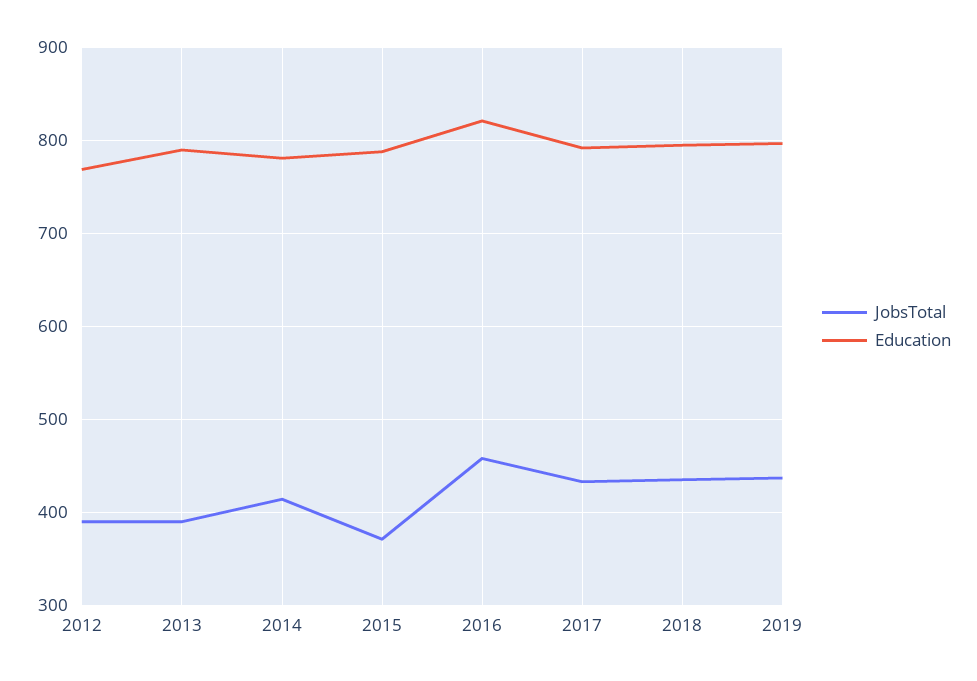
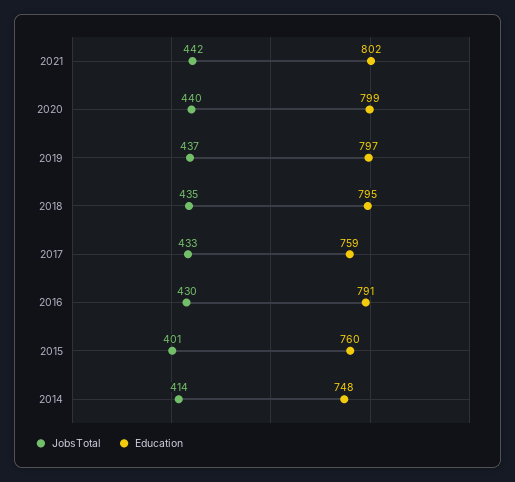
JobsTotal, 2012: 390 -> none
Education, 2012: 770 -> none
JobsTotal, 2013: 390 -> none
Education, 2013: 790 -> none
Education, 2014: 780 -> 748
JobsTotal, 2015: 370 -> 401
Education, 2015: 790 -> 760
JobsTotal, 2016: 460 -> 430
Education, 2016: 820 -> 791
Education, 2017: 790 -> 759
JobsTotal, 2021: none -> 442
Education, 2021: none -> 802
JobsTotal, 2020: none -> 440
Education, 2020: none -> 799

